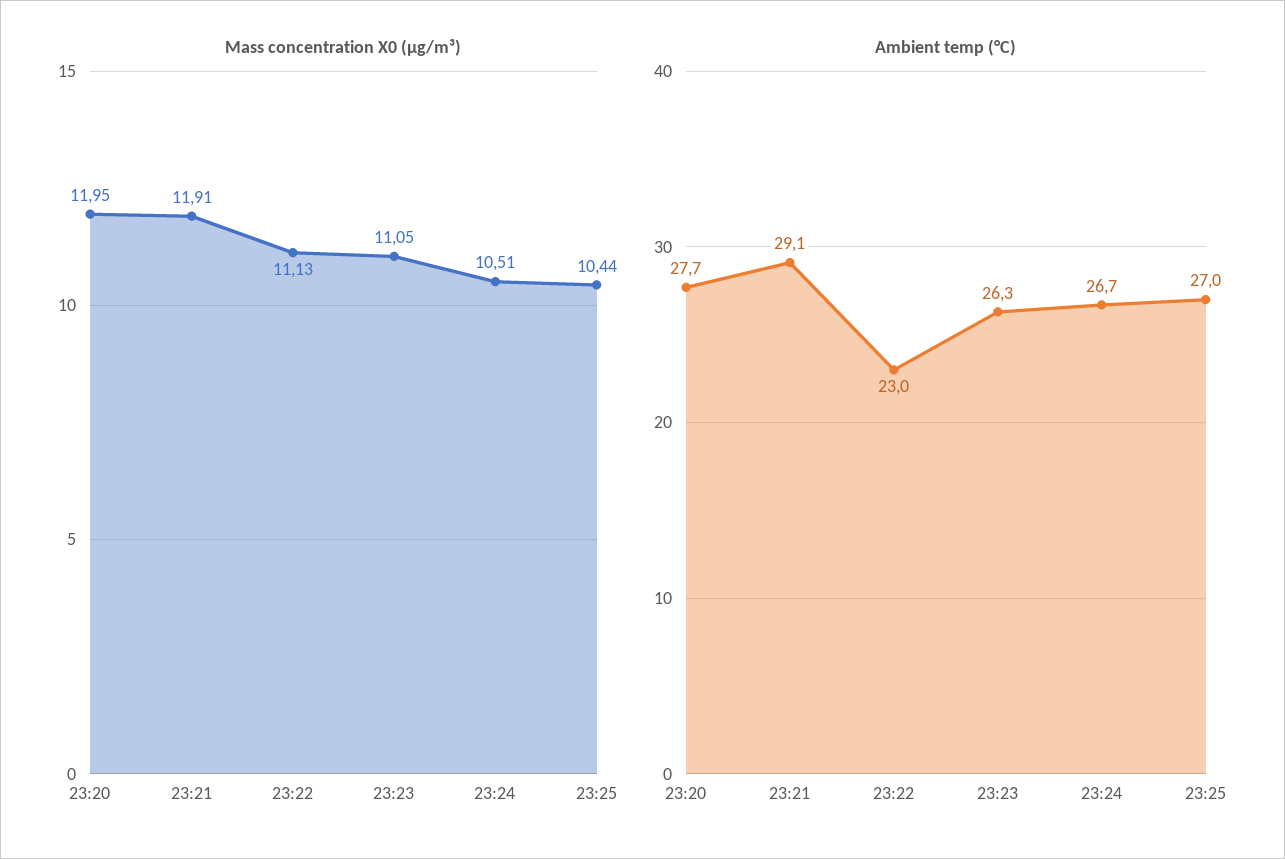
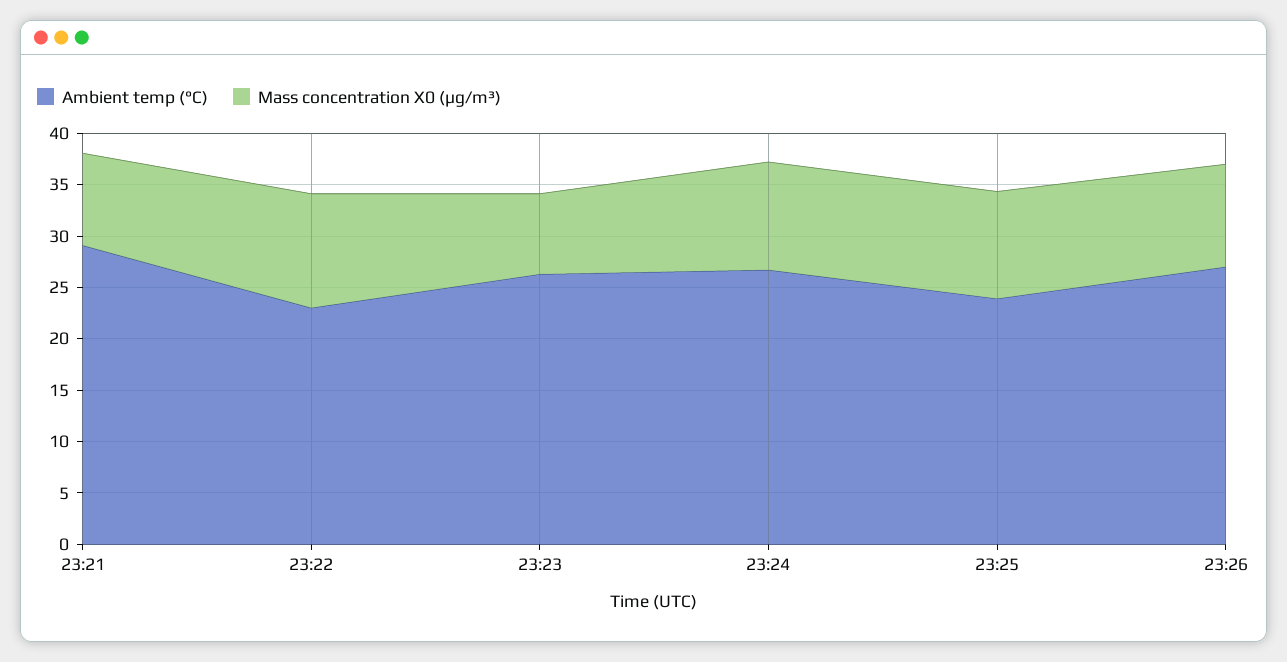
Mass concentration X0 (μg/m³), 23:20: 11.95 -> none
Mass concentration X0 (μg/m³), 23:21: 11.91 -> 9
Mass concentration X0 (μg/m³), 23:23: 11.05 -> 8
Ambient temp (°C), 23:20: 27.7 -> none
Ambient temp (°C), 23:25: 27 -> 24
Ambient temp (°C), 23:26: none -> 27
Mass concentration X0 (μg/m³), 23:26: none -> 10

